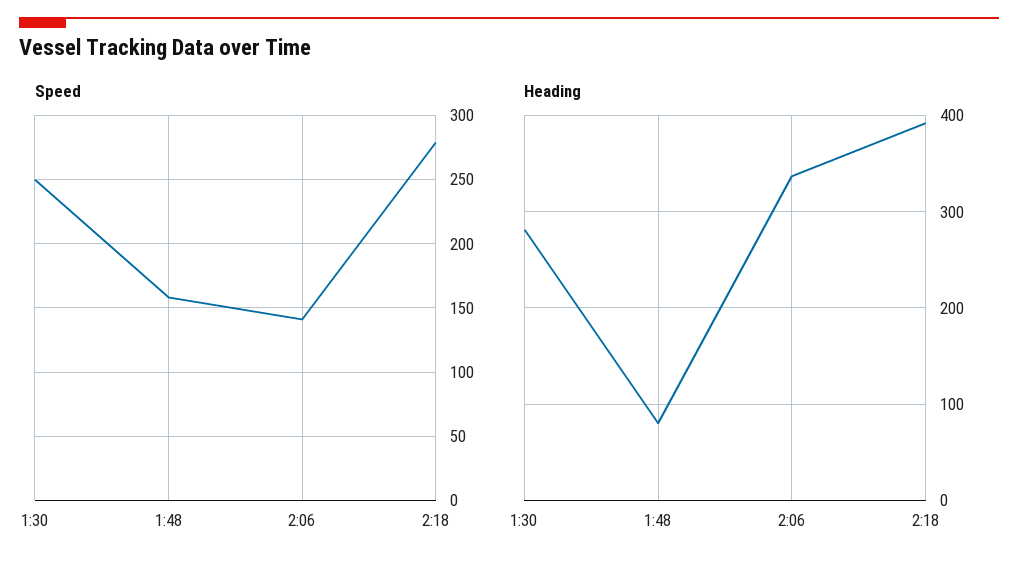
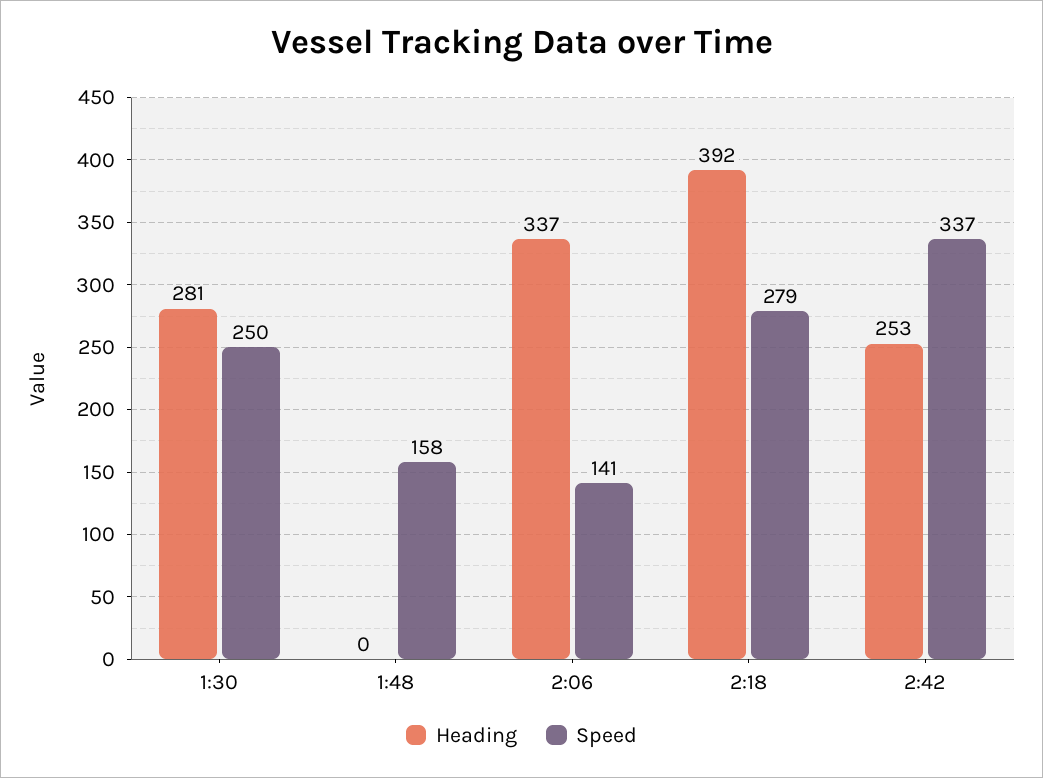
Heading, 1:48: 80 -> 0
Heading, 2:42: none -> 253
Speed, 2:42: none -> 337

